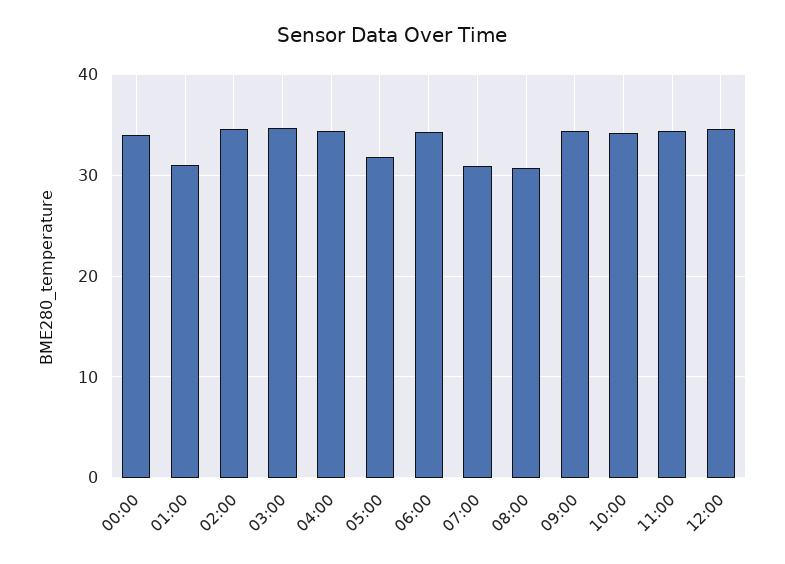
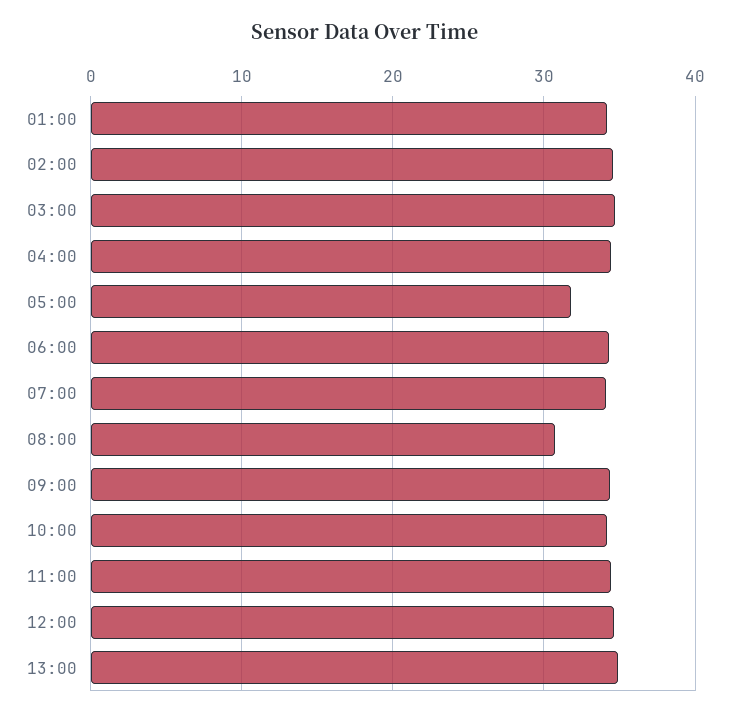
00:00: 34 -> none
01:00: 31 -> 34
07:00: 31 -> 34
13:00: none -> 35

